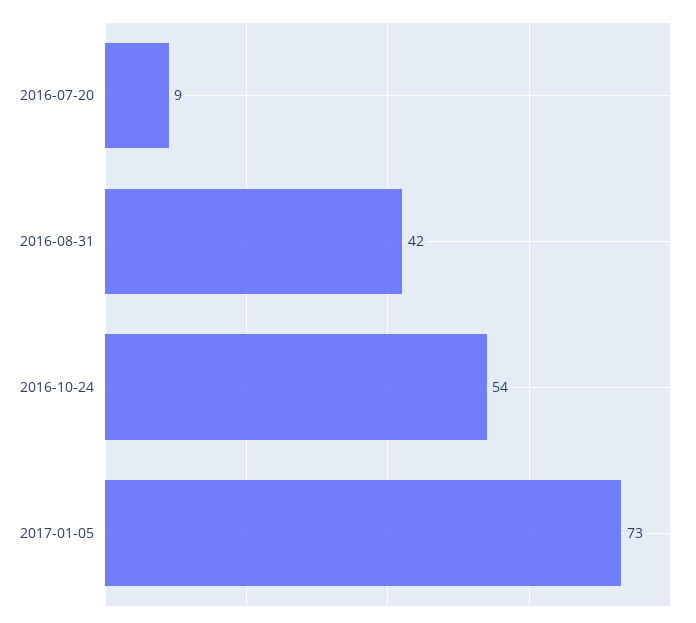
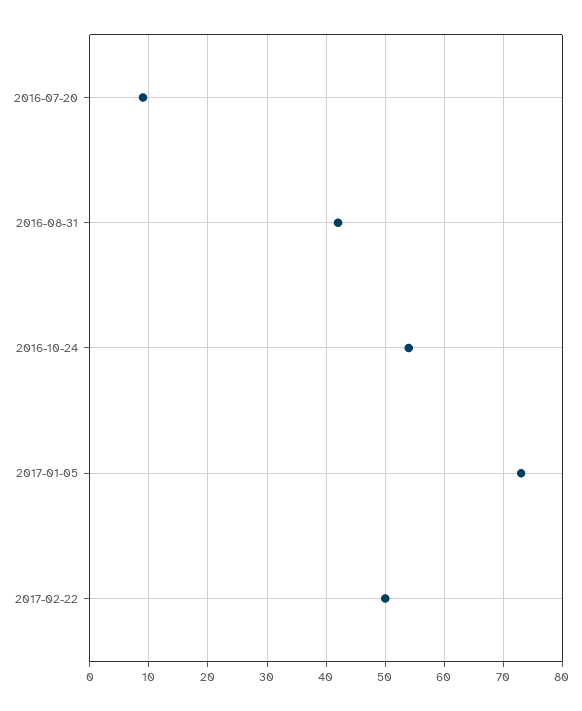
2017-02-22: none -> 50

